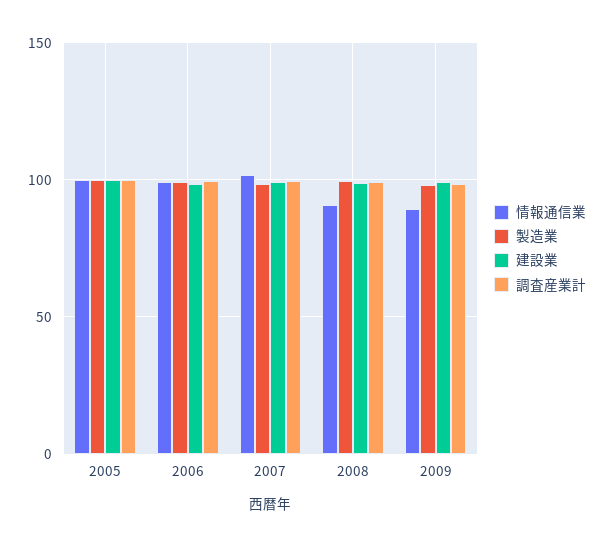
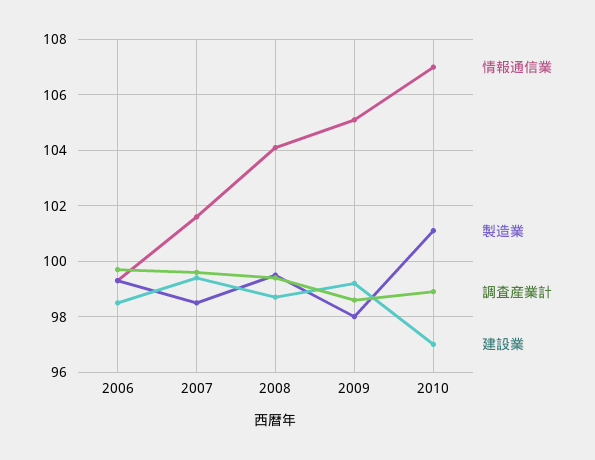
情報通信業, 2005: 100 -> none
製造業, 2005: 100 -> none
建設業, 2005: 100 -> none
調査産業計, 2005: 100 -> none
情報通信業, 2008: 90 -> 104
情報通信業, 2009: 90 -> 105
情報通信業, 2010: none -> 107
製造業, 2010: none -> 101
調査産業計, 2010: none -> 99
建設業, 2010: none -> 97

